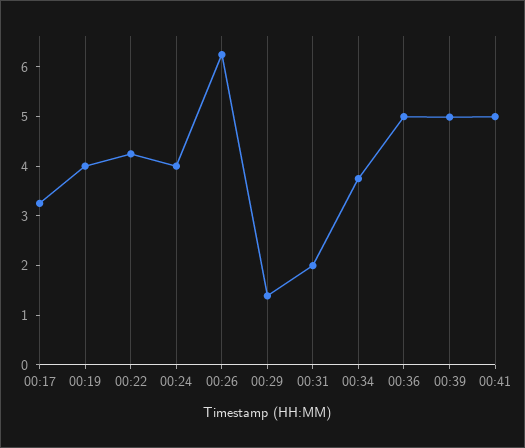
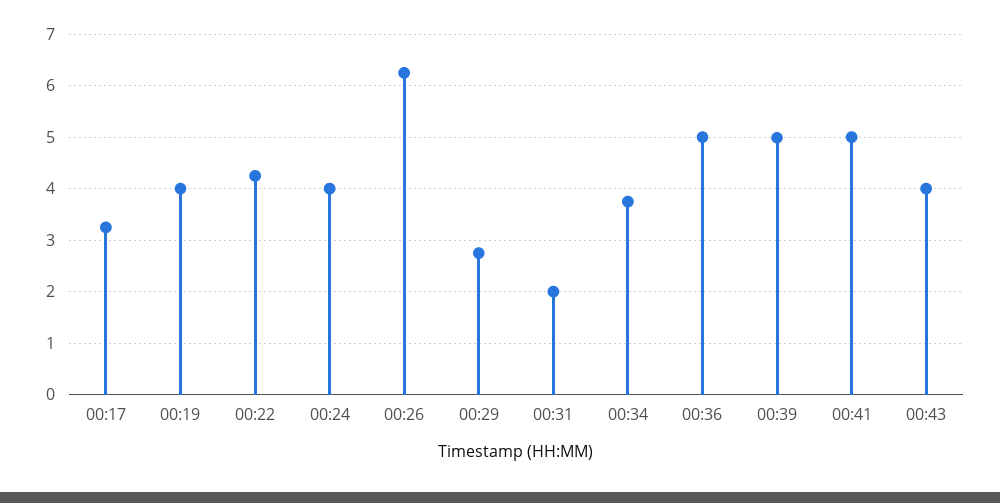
00:29: 1.4 -> 2.8
00:43: none -> 4

